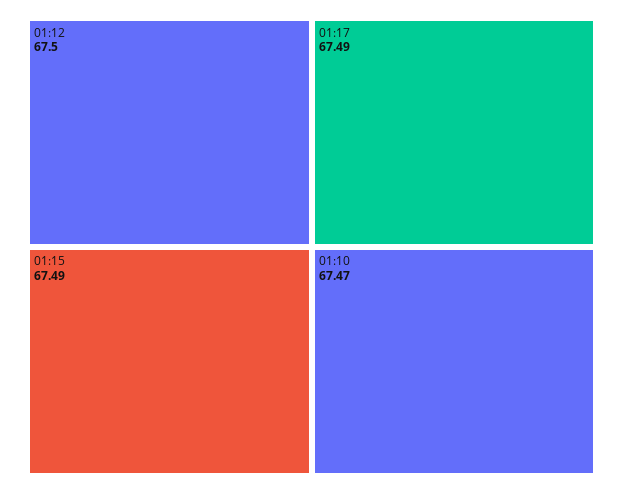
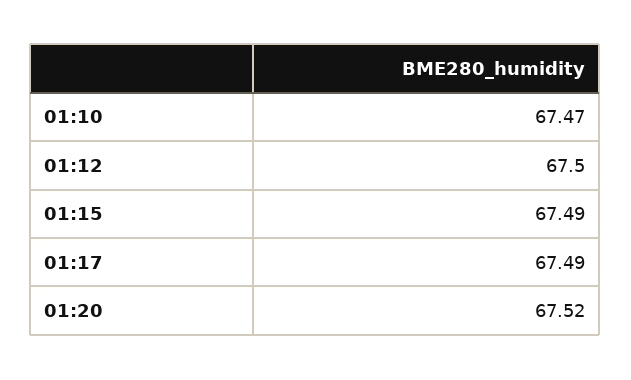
01:20: none -> 67.52

